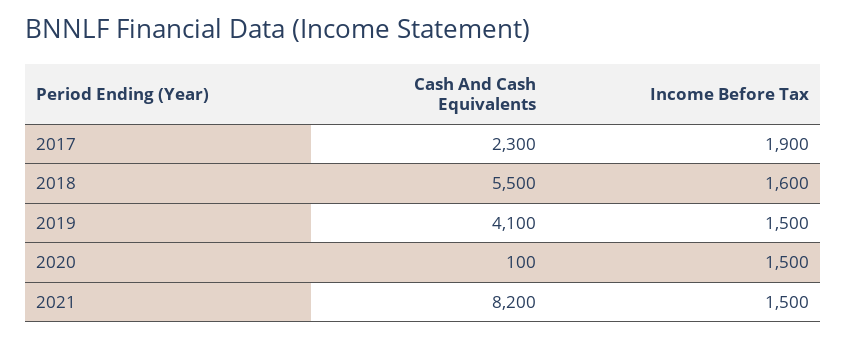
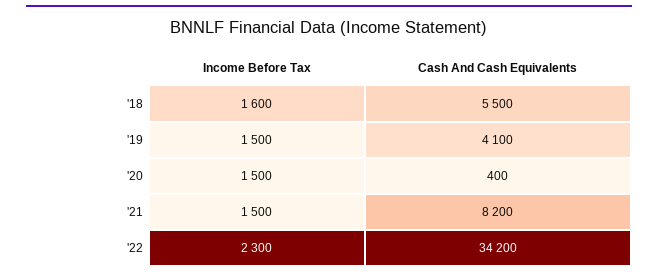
Cash And Cash Equivalents, 2017: 2300 -> none
Income Before Tax, 2017: 1900 -> none
Cash And Cash Equivalents, 2020: 100 -> 400
Income Before Tax, '22: none -> 2300
Cash And Cash Equivalents, '22: none -> 34200

